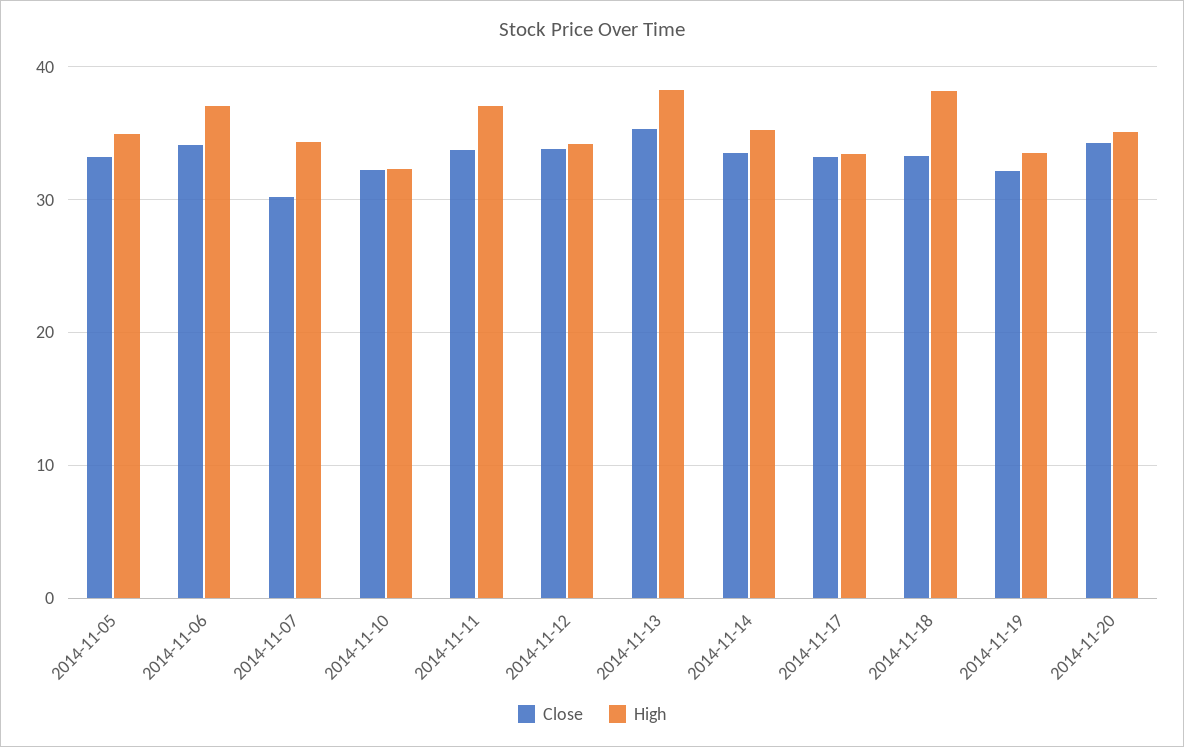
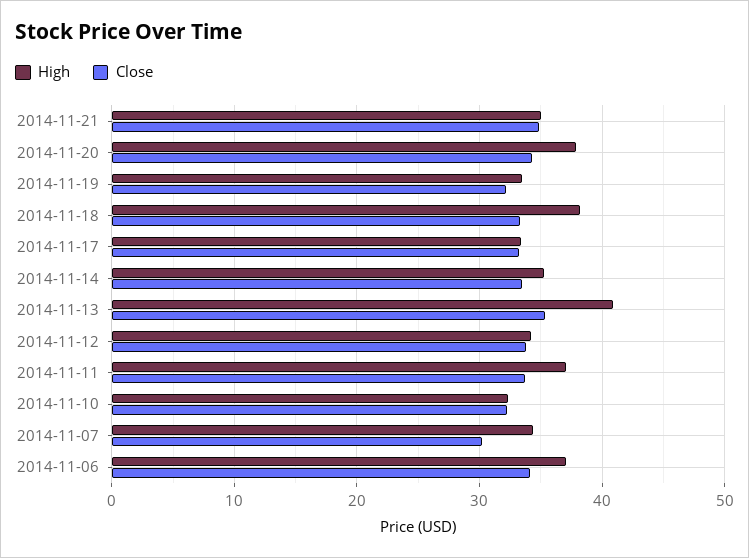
Close, 2014-11-05: 33 -> none
High, 2014-11-05: 35 -> none
High, 2014-11-13: 38 -> 41
High, 2014-11-20: 35 -> 38
High, 2014-11-21: none -> 35
Close, 2014-11-21: none -> 35

